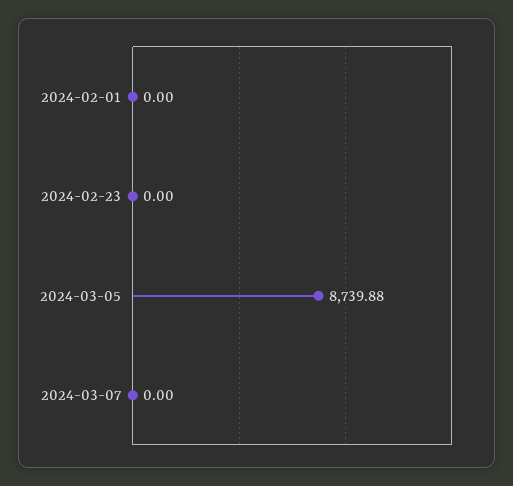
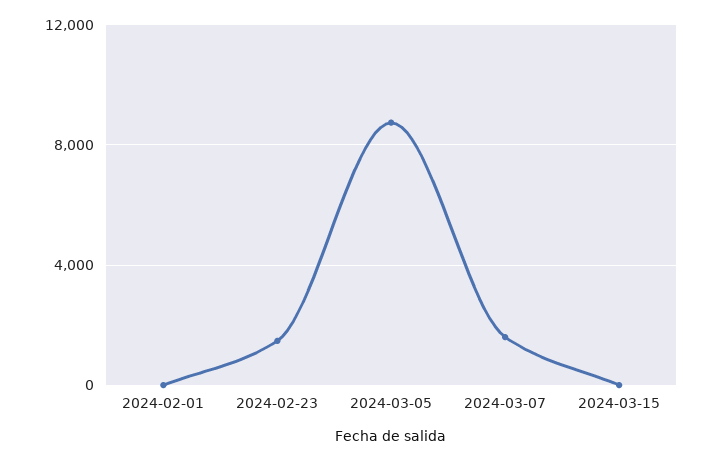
2024-02-23: 0 -> 1500
2024-03-07: 0 -> 1500
2024-03-15: none -> 0

